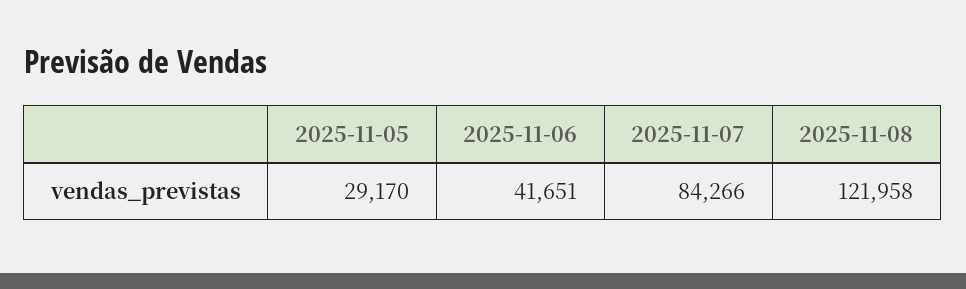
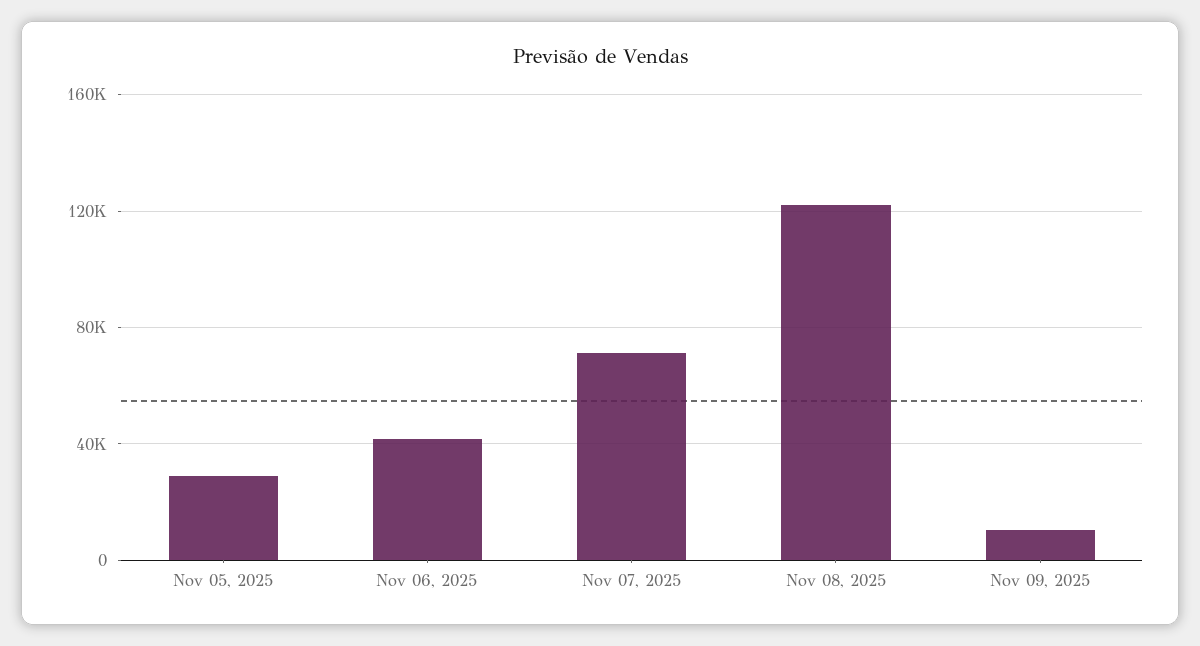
2025-11-07: 84266 -> 70000
Nov 09, 2025: none -> 10000

